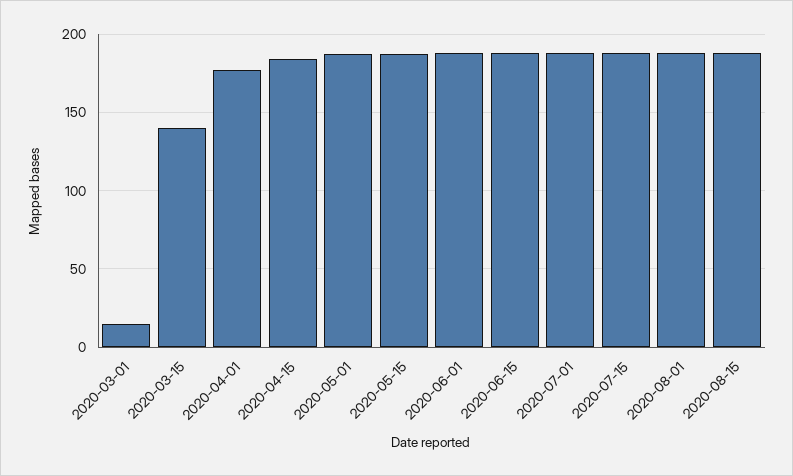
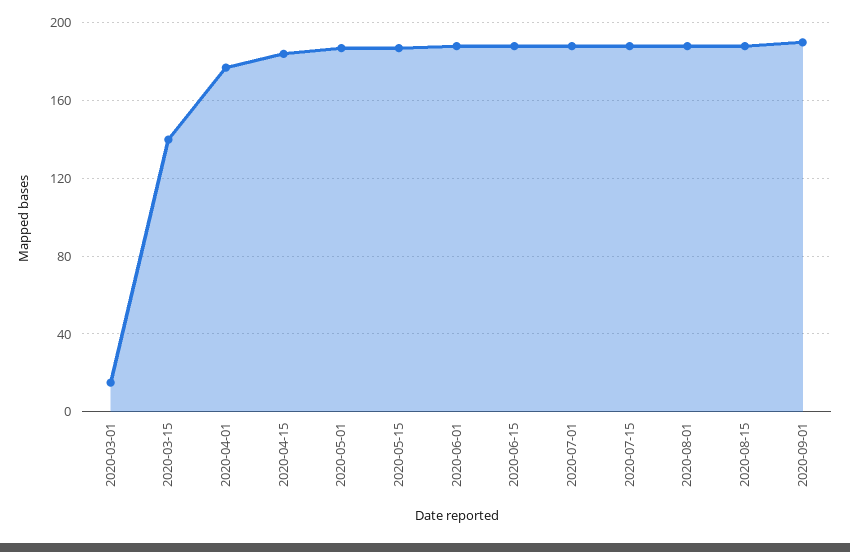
2020-09-01: none -> 190

